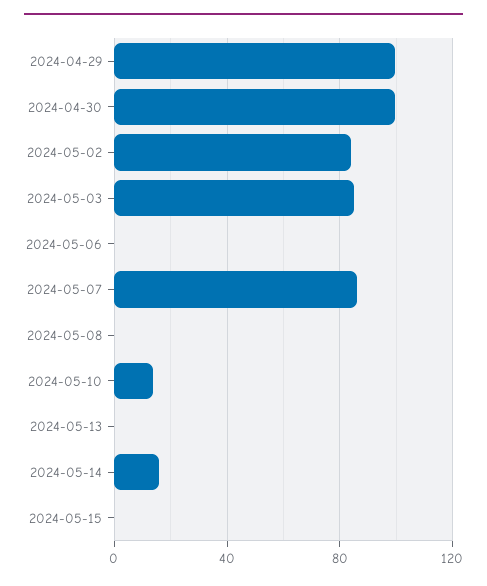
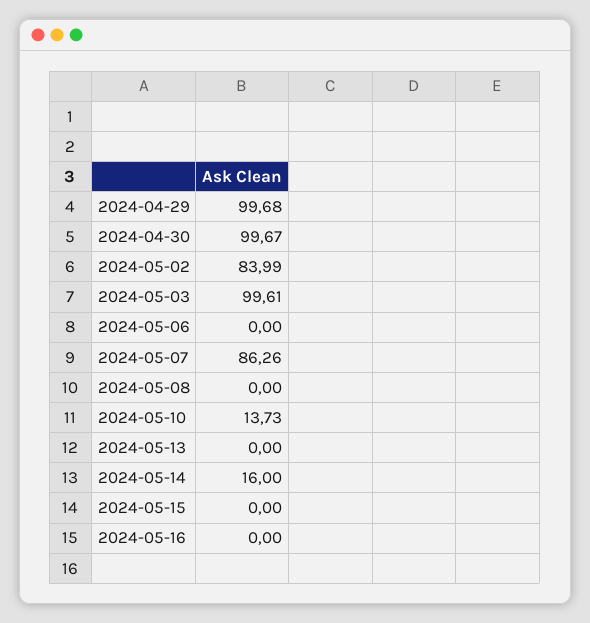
2024-05-03: 85 -> 99.61
2024-05-16: none -> 0

